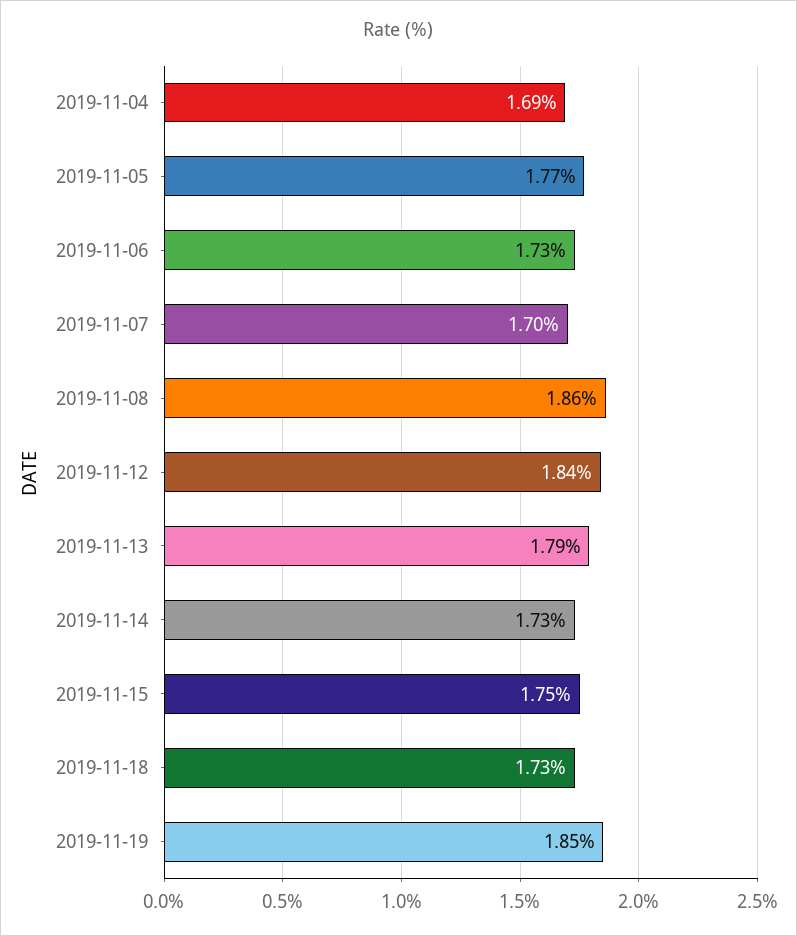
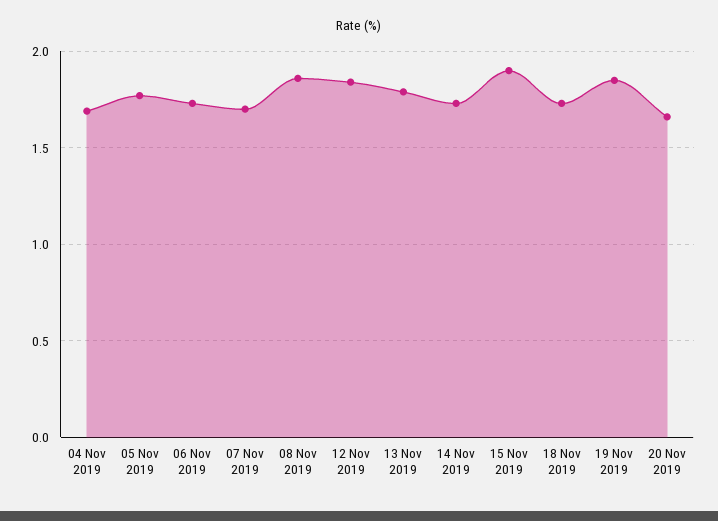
2019-11-15: 1.75 -> 1.9
20 Nov 2019: none -> 1.65

